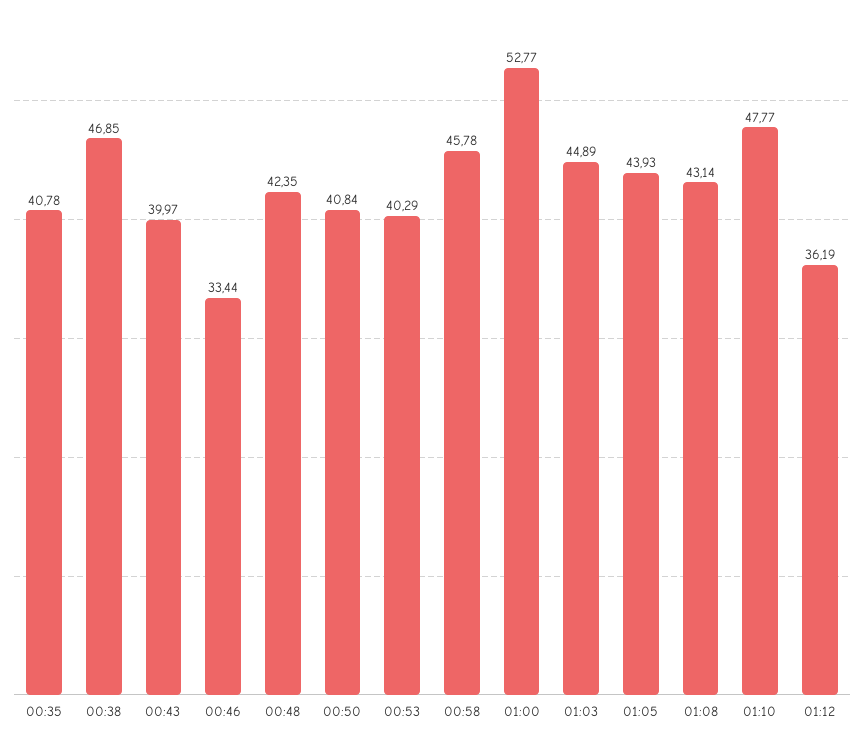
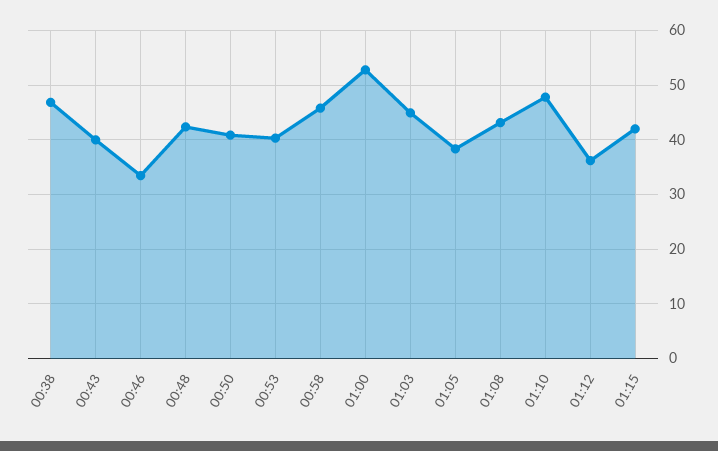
00:35: 40.78 -> none
01:05: 43.93 -> 38
01:15: none -> 42

